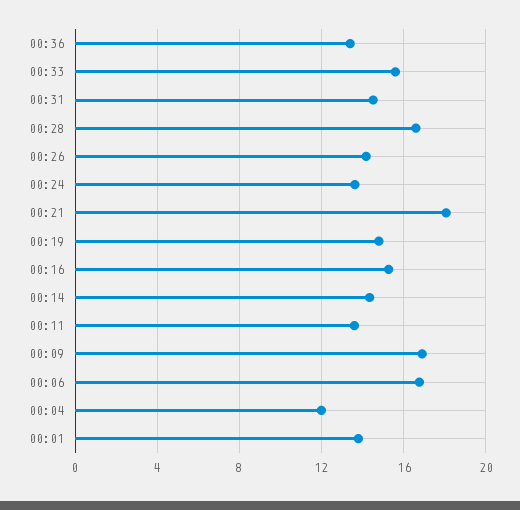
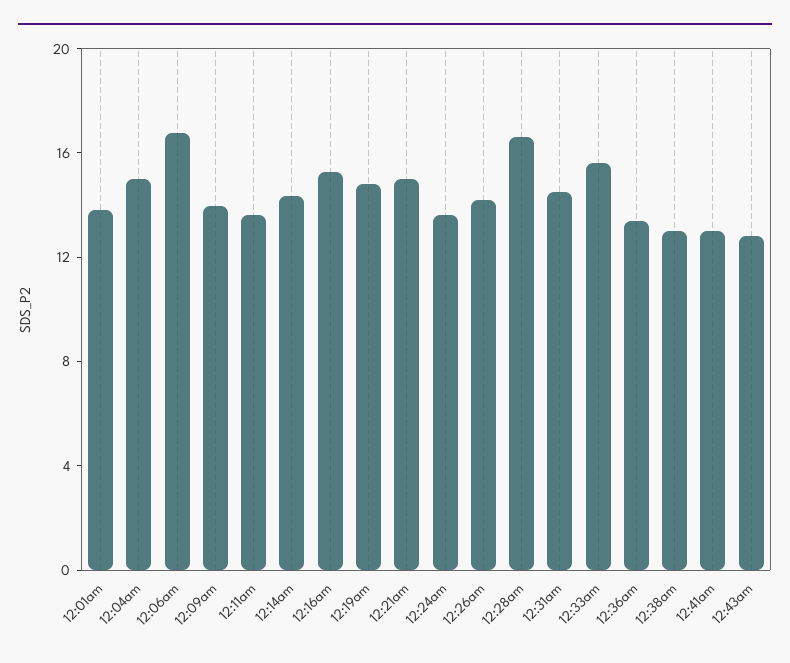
00:21: 18 -> 15
00:09: 17 -> 14
00:04: 12 -> 15
12:38am: none -> 13
12:41am: none -> 13
12:43am: none -> 13

